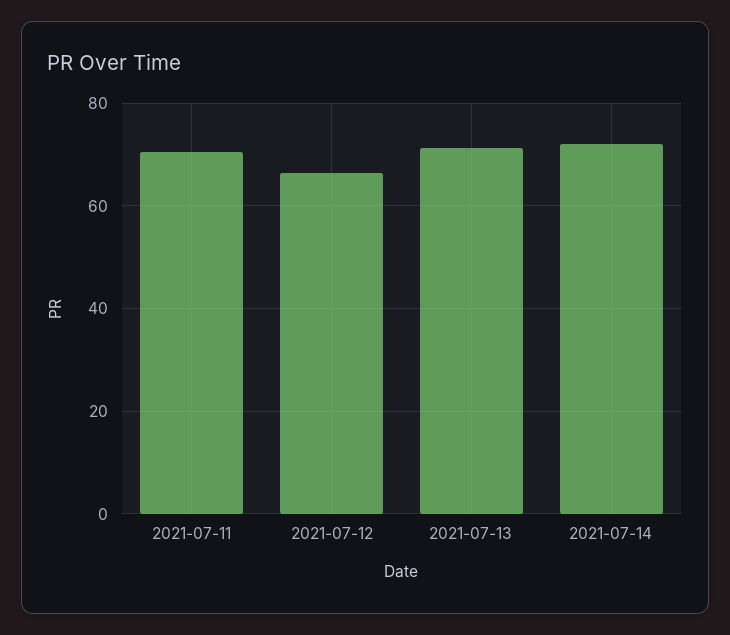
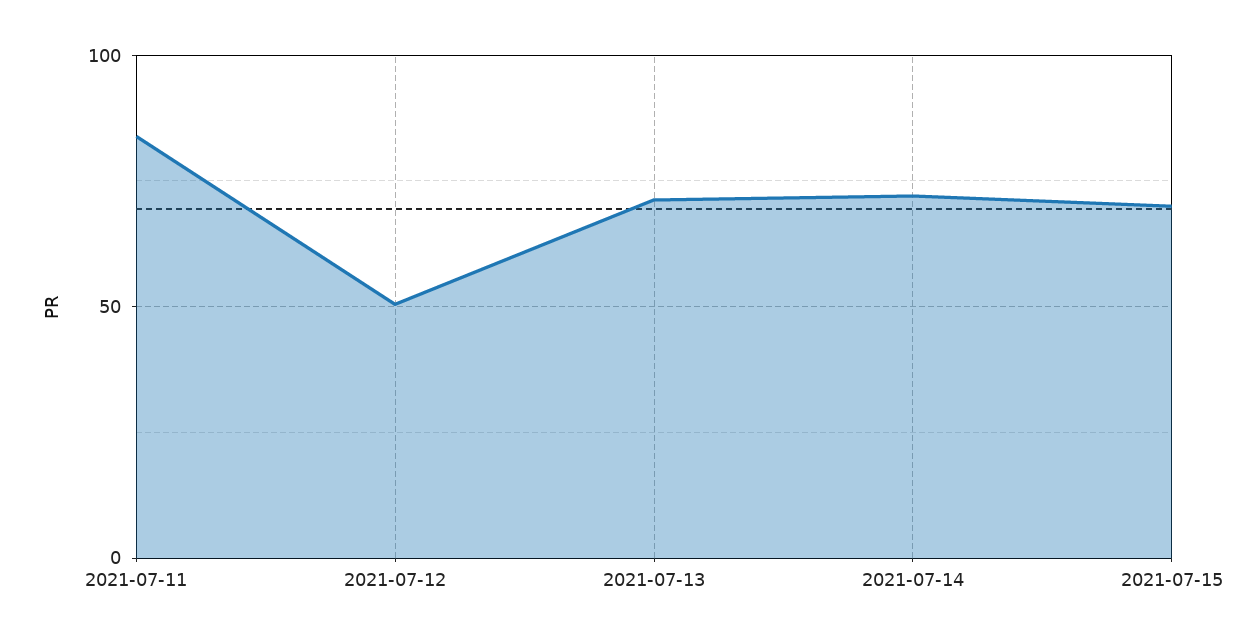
2021-07-11: 70 -> 85
2021-07-12: 66 -> 50
2021-07-15: none -> 70

